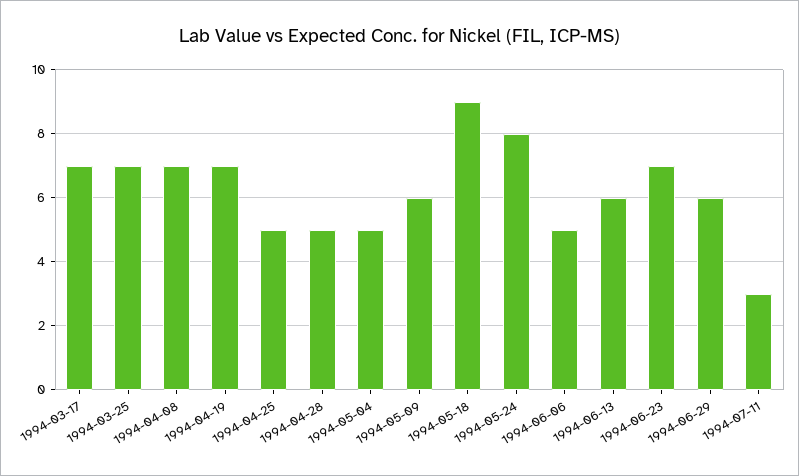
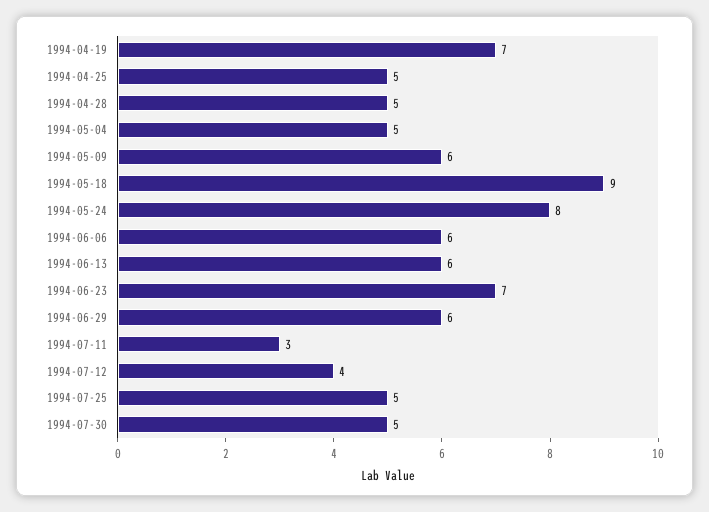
1994-03-17: 7 -> none
1994-03-25: 7 -> none
1994-04-08: 7 -> none
1994-06-06: 5 -> 6
1994-07-12: none -> 4
1994-07-25: none -> 5
1994-07-30: none -> 5

